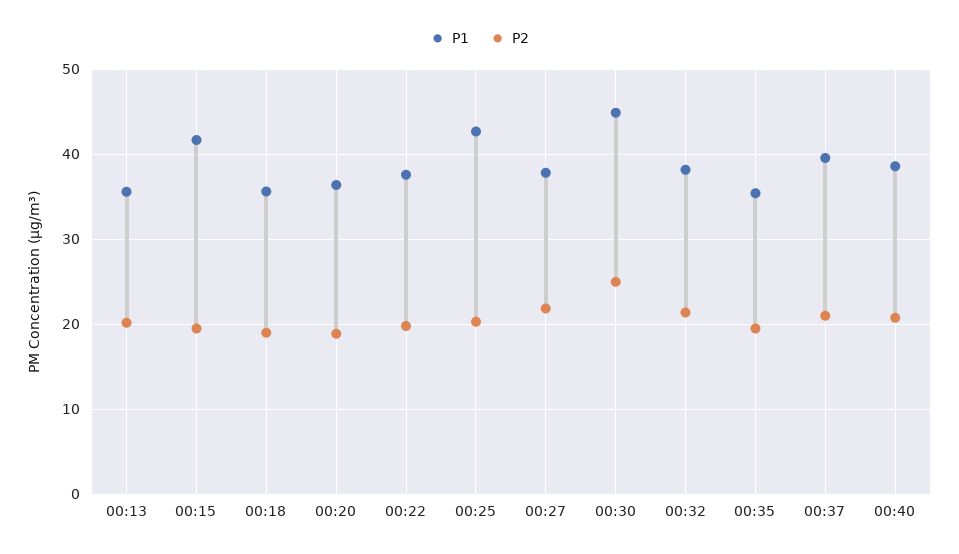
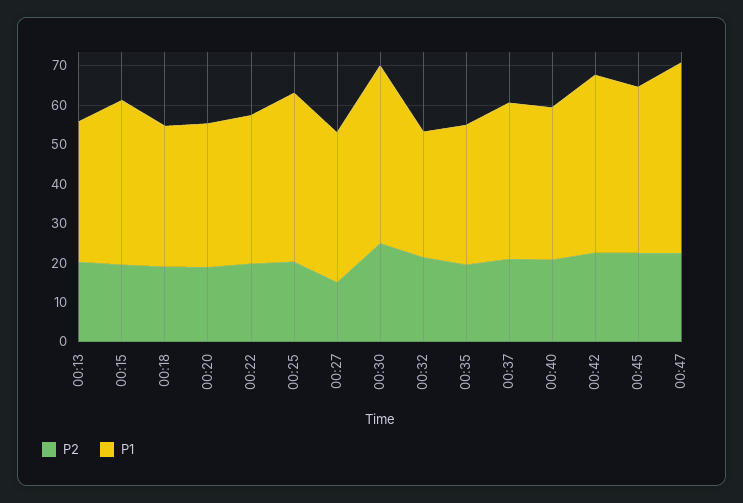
P2, 00:27: 22 -> 15
P1, 00:32: 38 -> 32.5
P2, 00:42: none -> 22.5
P1, 00:42: none -> 45
P2, 00:45: none -> 22.5
P1, 00:45: none -> 42.5
P2, 00:47: none -> 22.5
P1, 00:47: none -> 47.5

